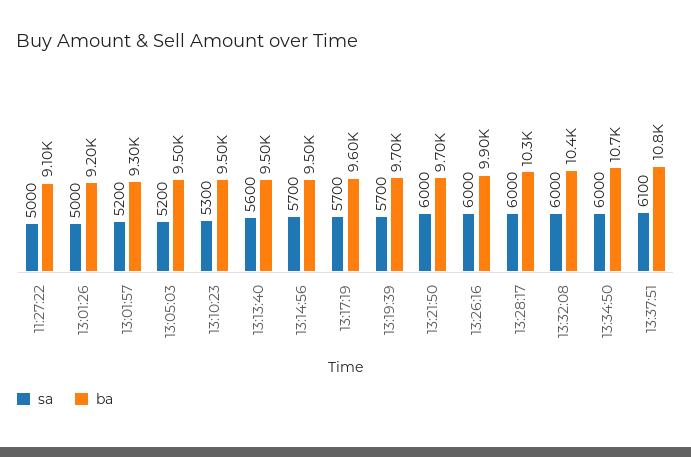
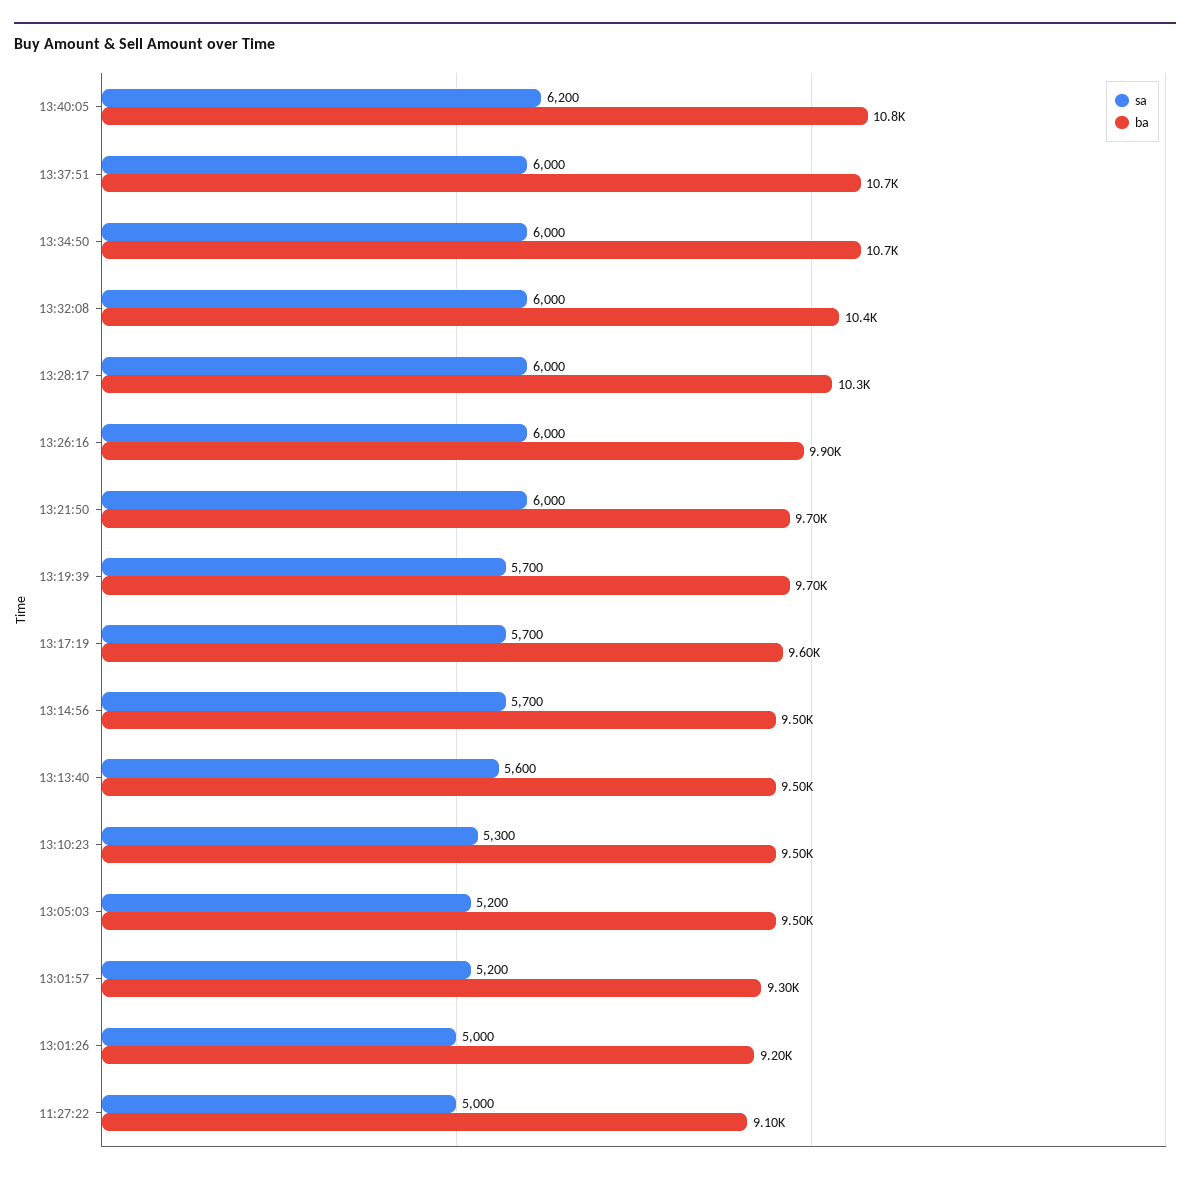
sa, 13:37:51: 6100 -> 6000
ba, 13:37:51: 10800 -> 10700
sa, 13:40:05: none -> 6200
ba, 13:40:05: none -> 10800

